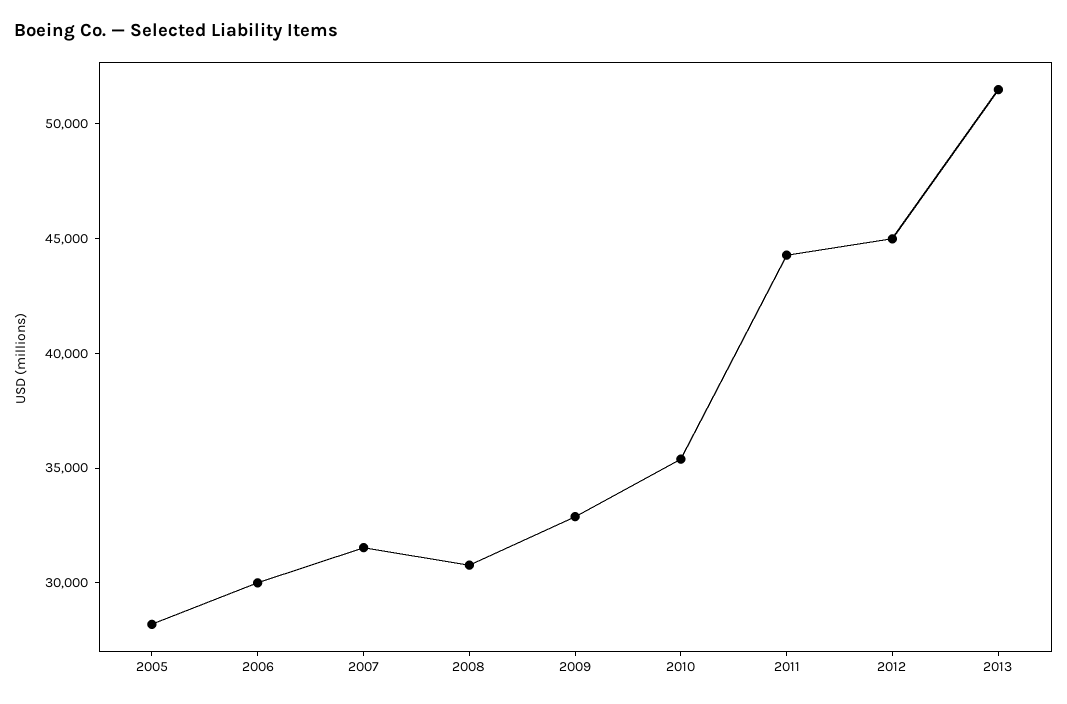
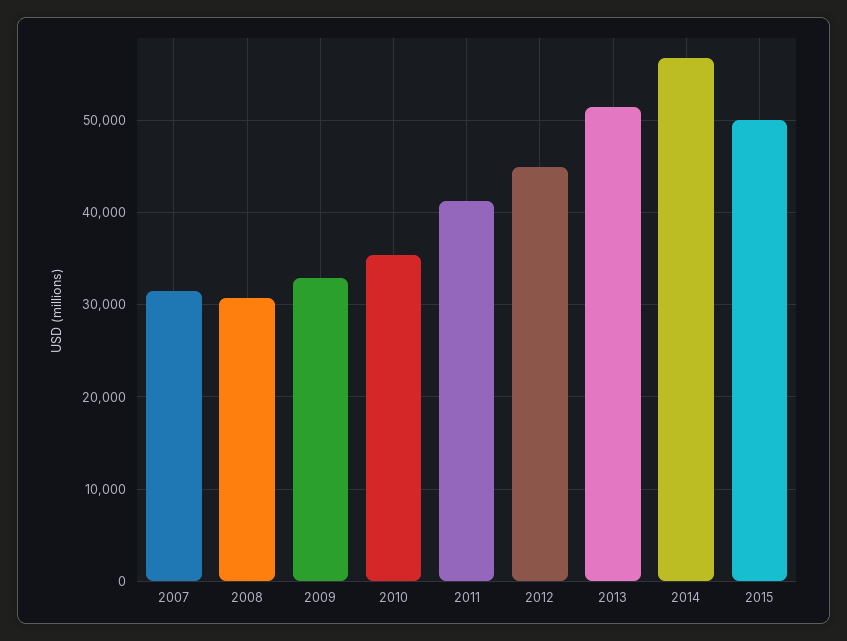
2005: 28000 -> none
2006: 30000 -> none
2011: 44000 -> 41000
2014: none -> 57000
2015: none -> 50000

